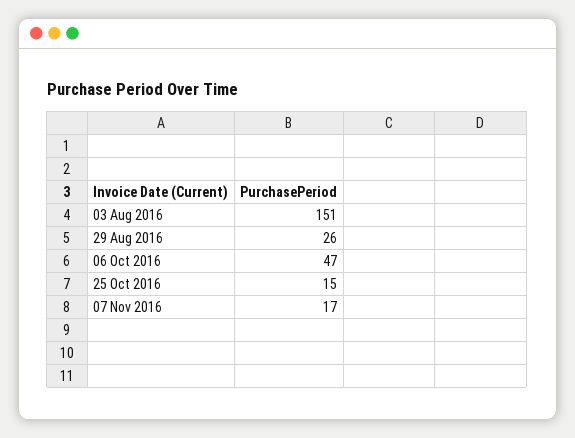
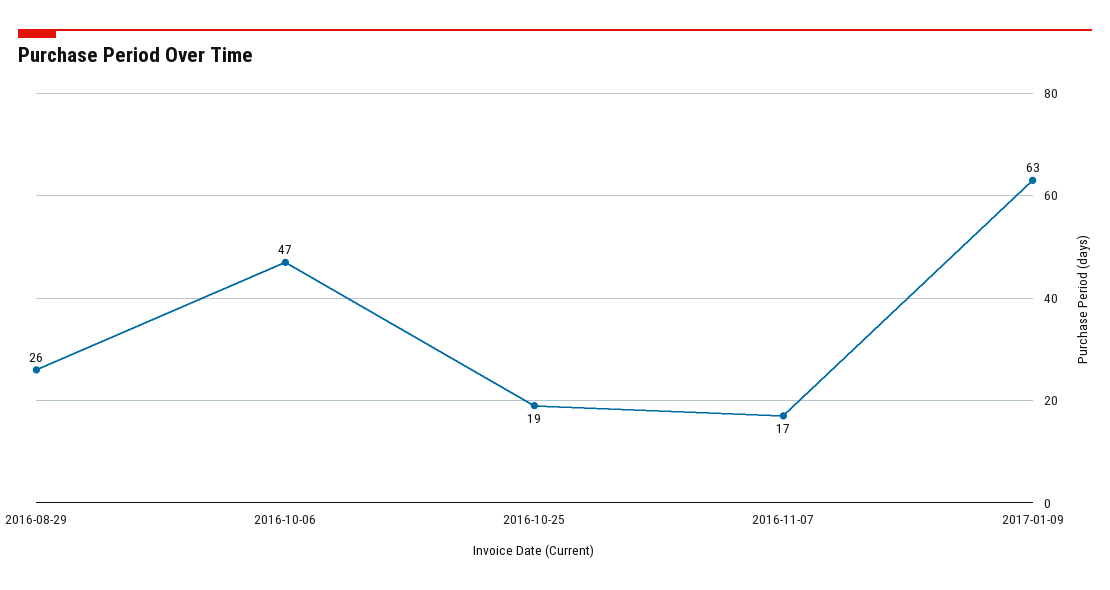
03 Aug 2016: 151 -> none
25 Oct 2016: 15 -> 19
2017-01-09: none -> 63

